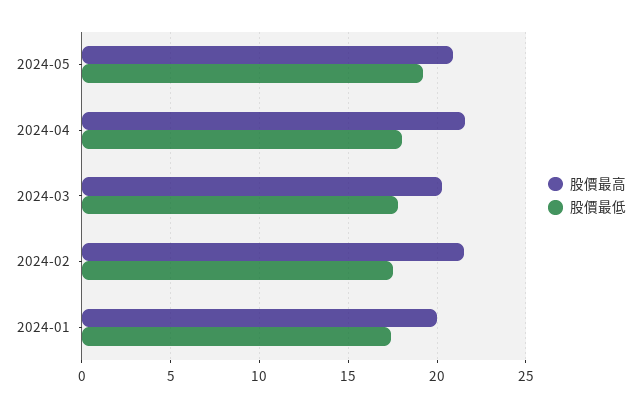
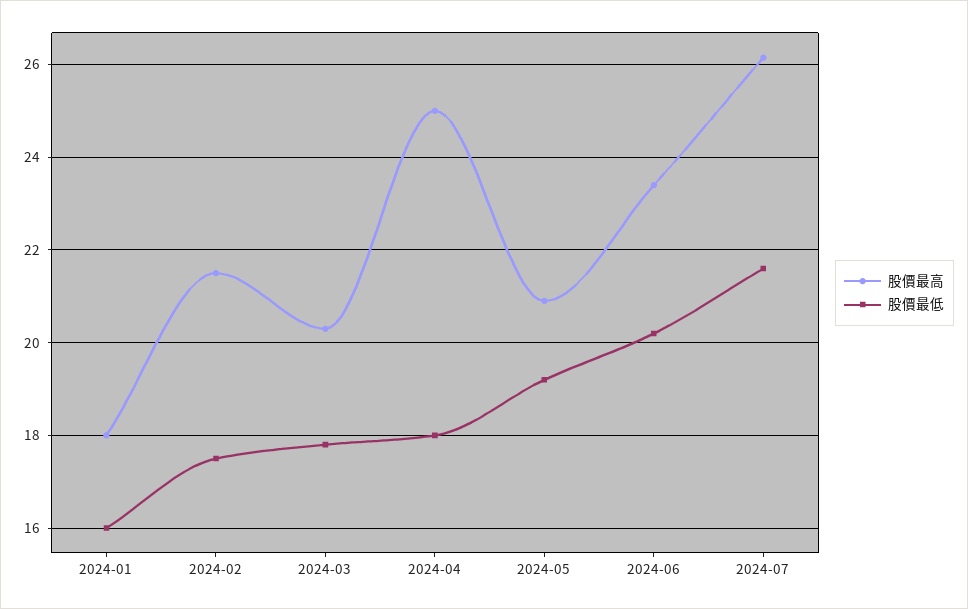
股價最高, 2024-04: 21.5 -> 25
股價最高, 2024-01: 20 -> 18
股價最低, 2024-01: 17.5 -> 16
股價最高, 2024-06: none -> 23.4
股價最低, 2024-06: none -> 20.2
股價最高, 2024-07: none -> 26.2
股價最低, 2024-07: none -> 21.6

